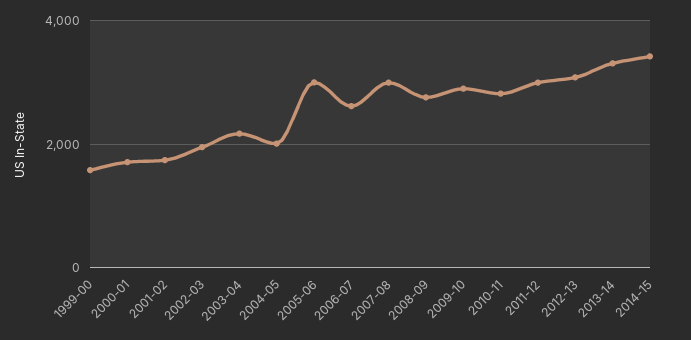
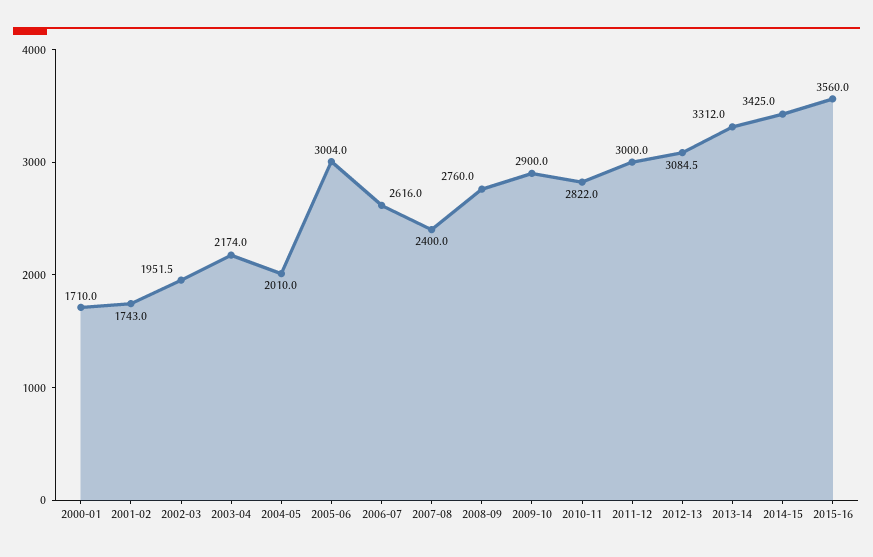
1999-00: 1600 -> none
2007-08: 3000 -> 2400
2015-16: none -> 3560

